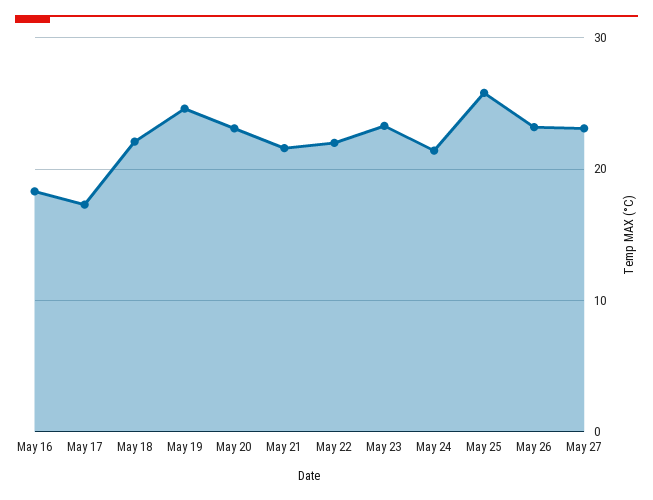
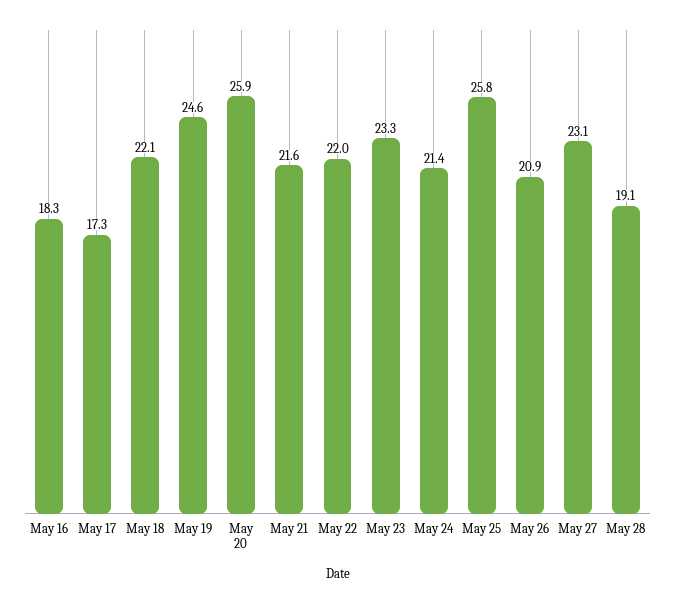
May 20: 23 -> 25.9
May 26: 23 -> 20.9
May 28: none -> 19.1

